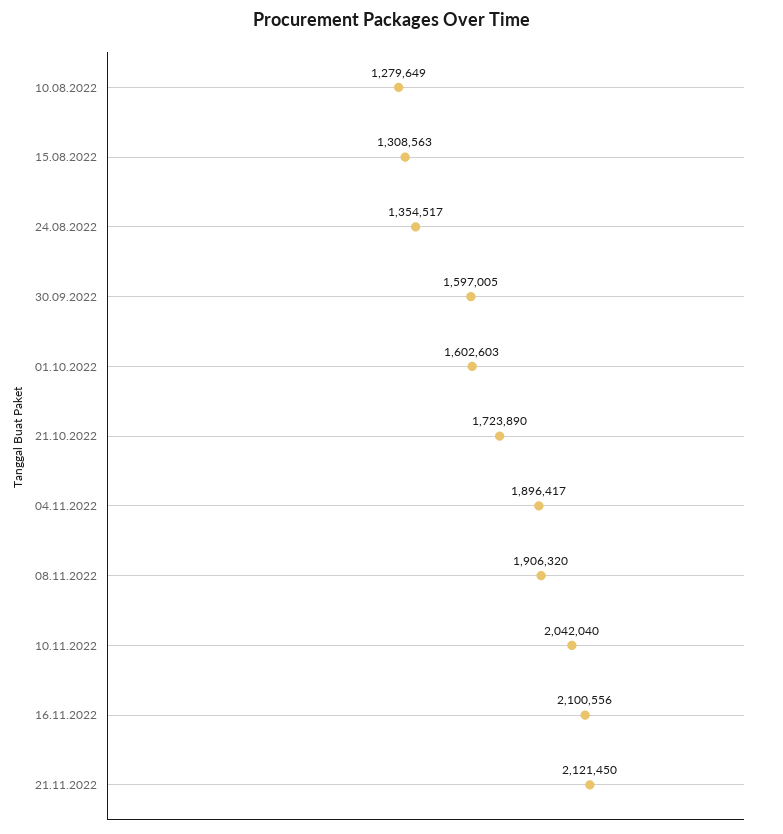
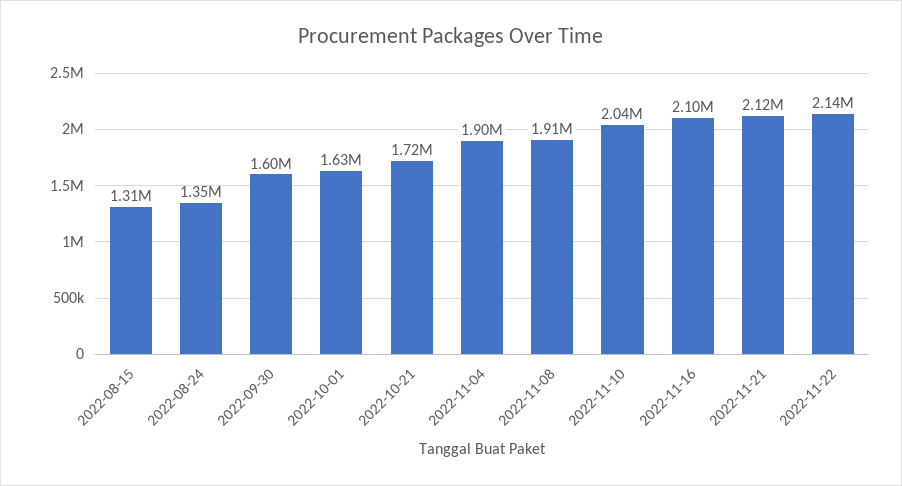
10.08.2022: 1279649 -> none
01.10.2022: 1602603 -> 1630000
2022-11-22: none -> 2140000

